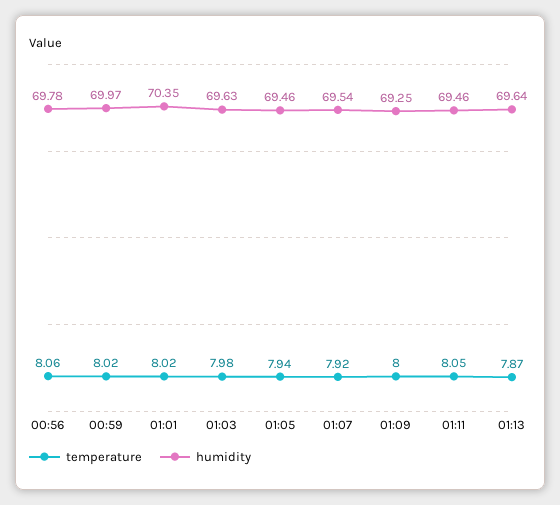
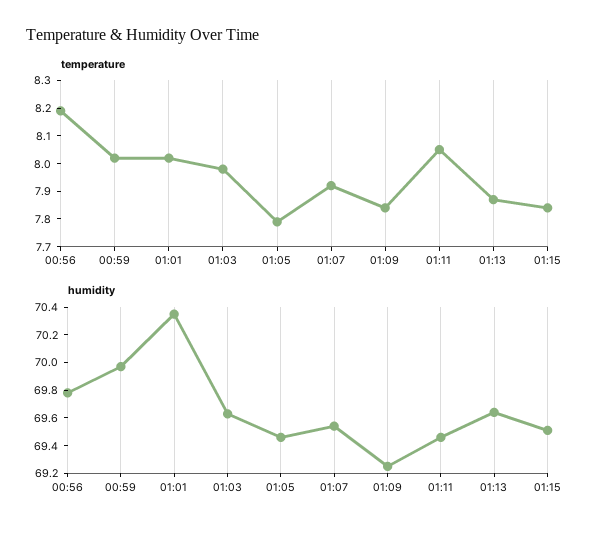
temperature, 00:56: 8.06 -> 8.2
temperature, 01:05: 7.94 -> 7.8
temperature, 01:09: 8 -> 7.85
temperature, 01:15: none -> 7.85
humidity, 01:15: none -> 69.5

